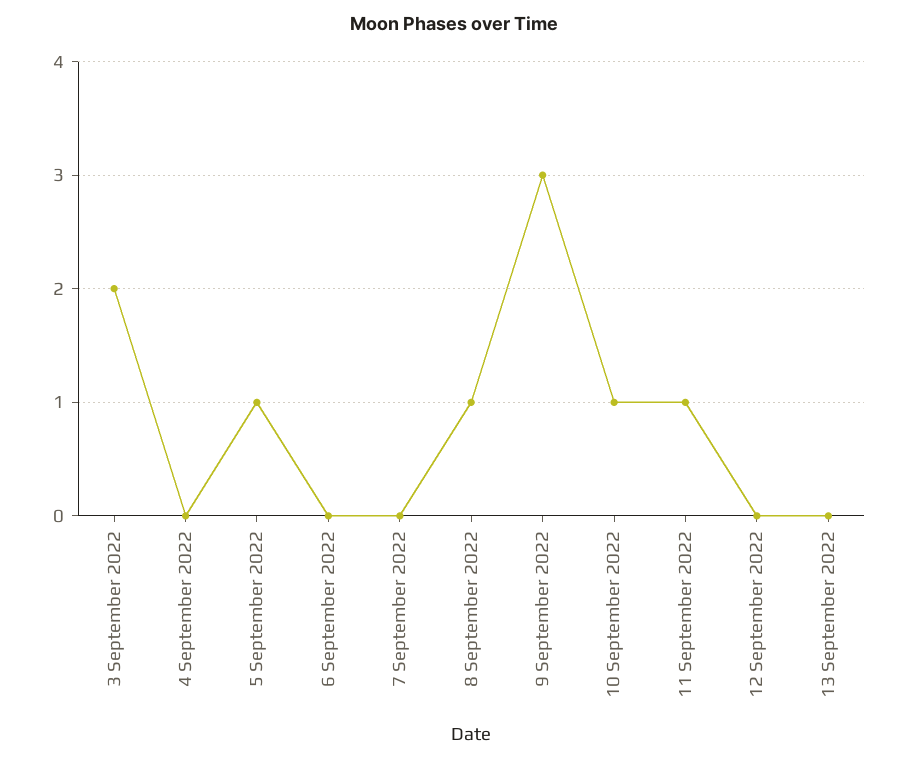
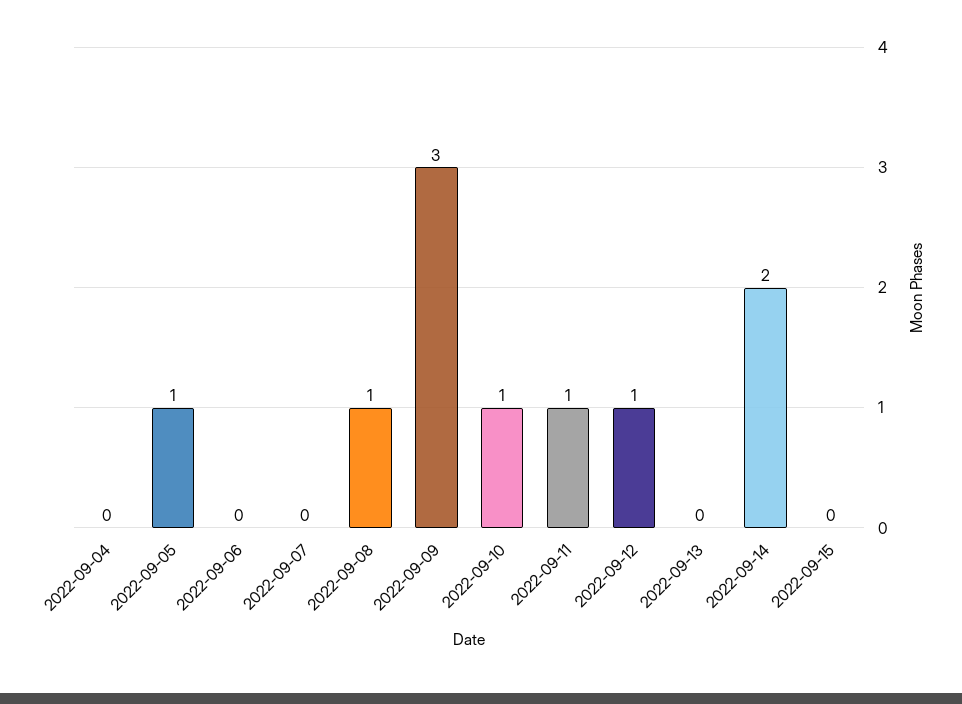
3 September 2022: 2 -> none
12 September 2022: 0 -> 1
2022-09-14: none -> 2
2022-09-15: none -> 0

